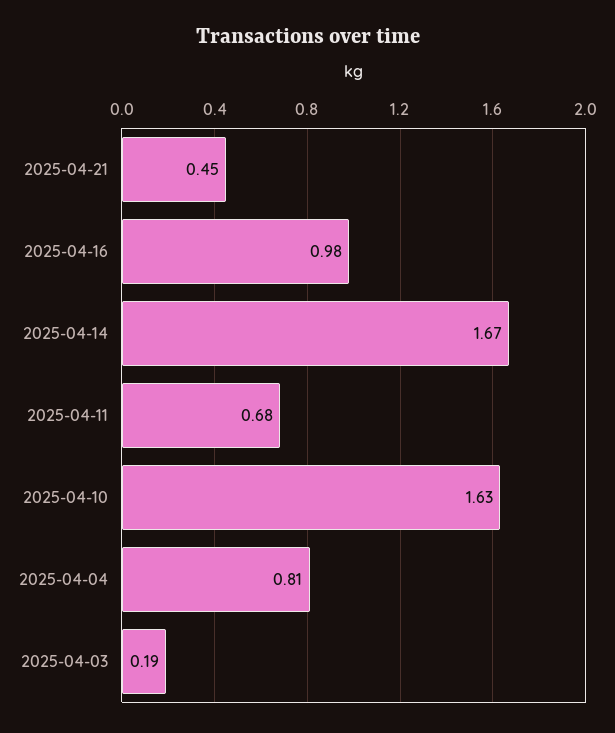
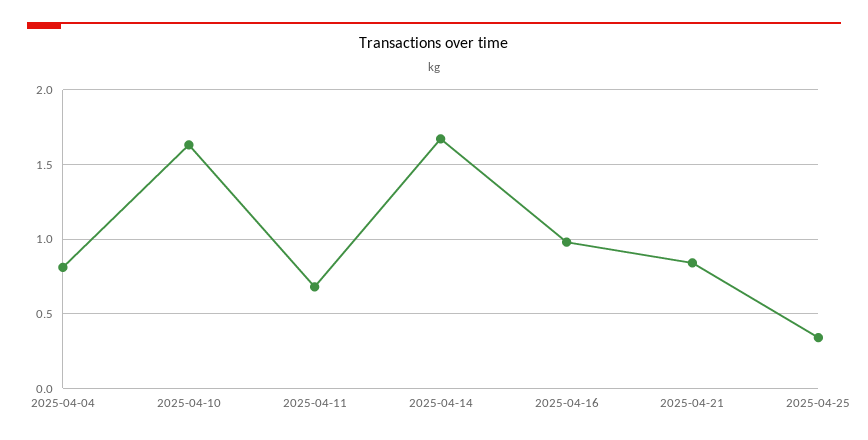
2025-04-21: 0.45 -> 0.85
2025-04-03: 0.19 -> none
2025-04-25: none -> 0.35

